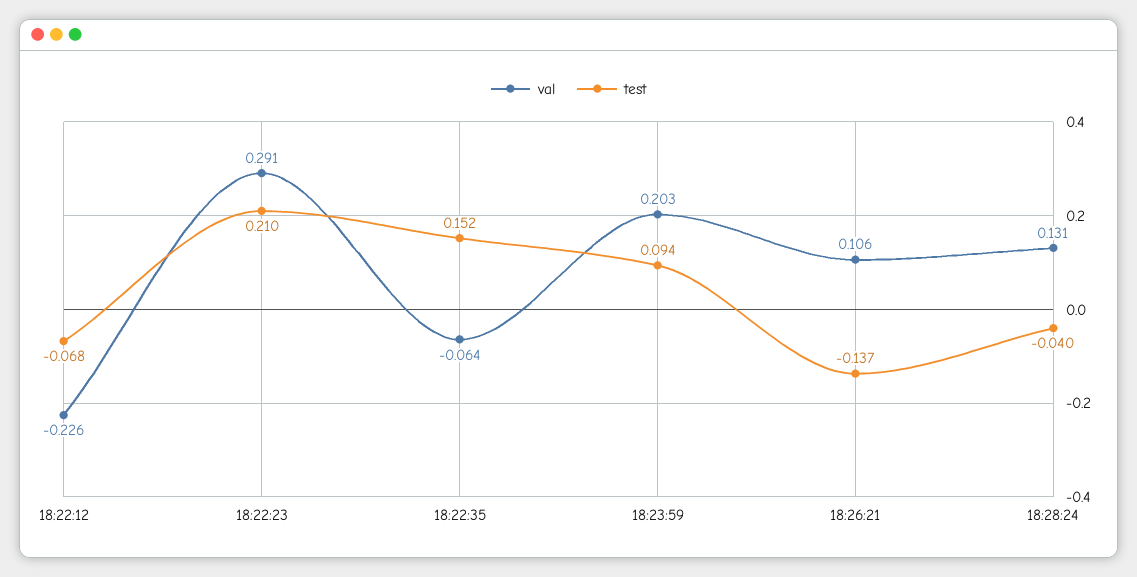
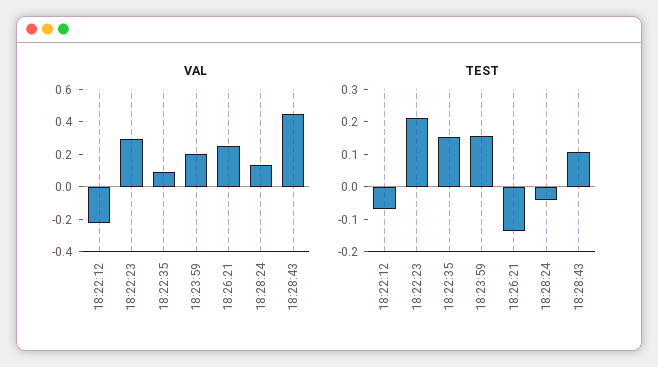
val, 18:22:35: -0.064 -> 0.1
test, 18:23:59: 0.094 -> 0.15
val, 18:26:21: 0.106 -> 0.25
val, 18:28:43: none -> 0.45
test, 18:28:43: none -> 0.1

